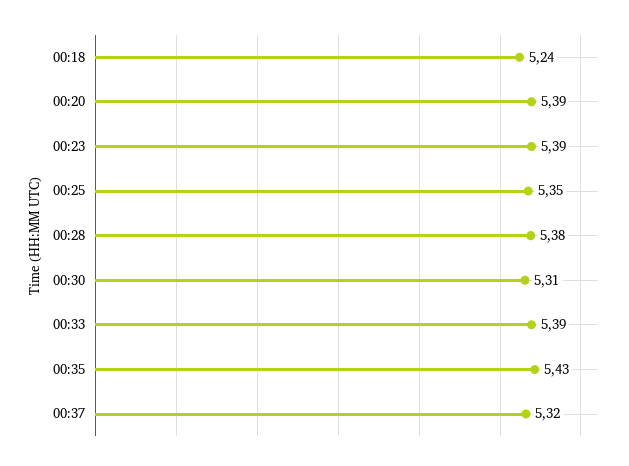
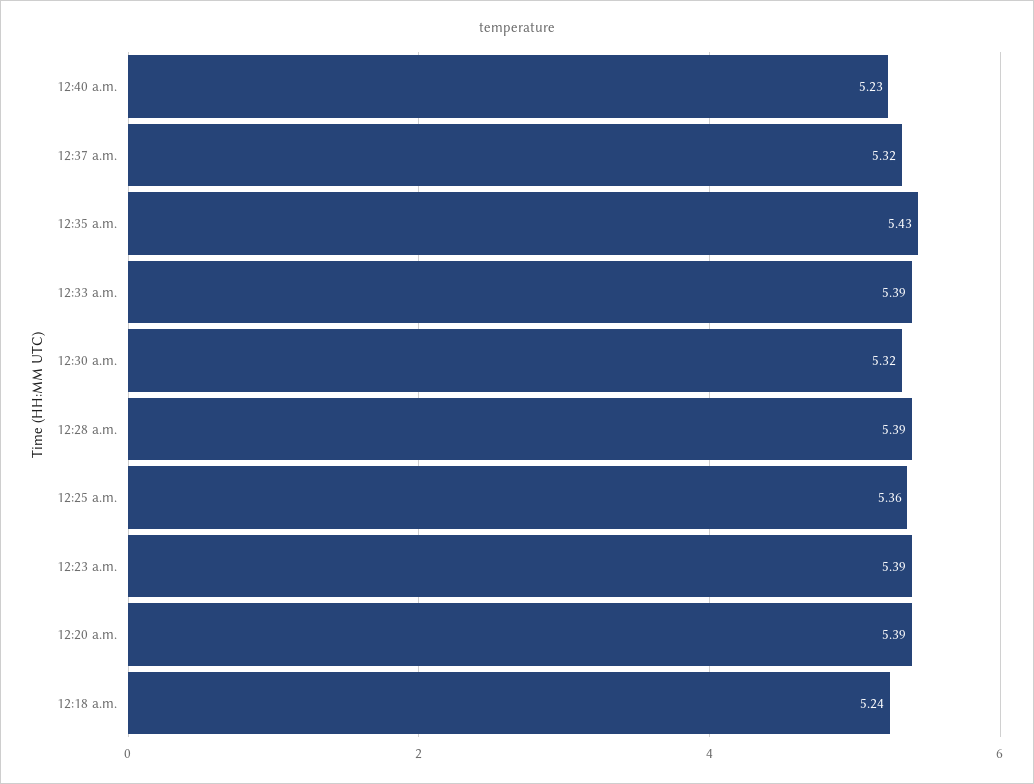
00:25: 5.35 -> 5.36
00:28: 5.38 -> 5.39
00:30: 5.31 -> 5.32
12:40 a.m.: none -> 5.23

